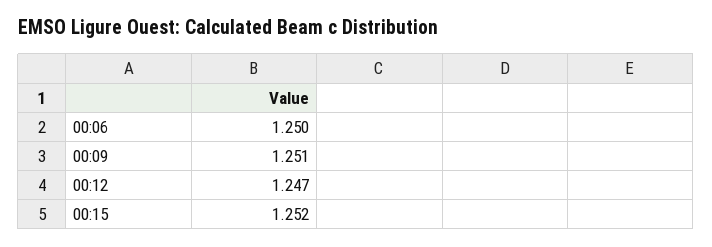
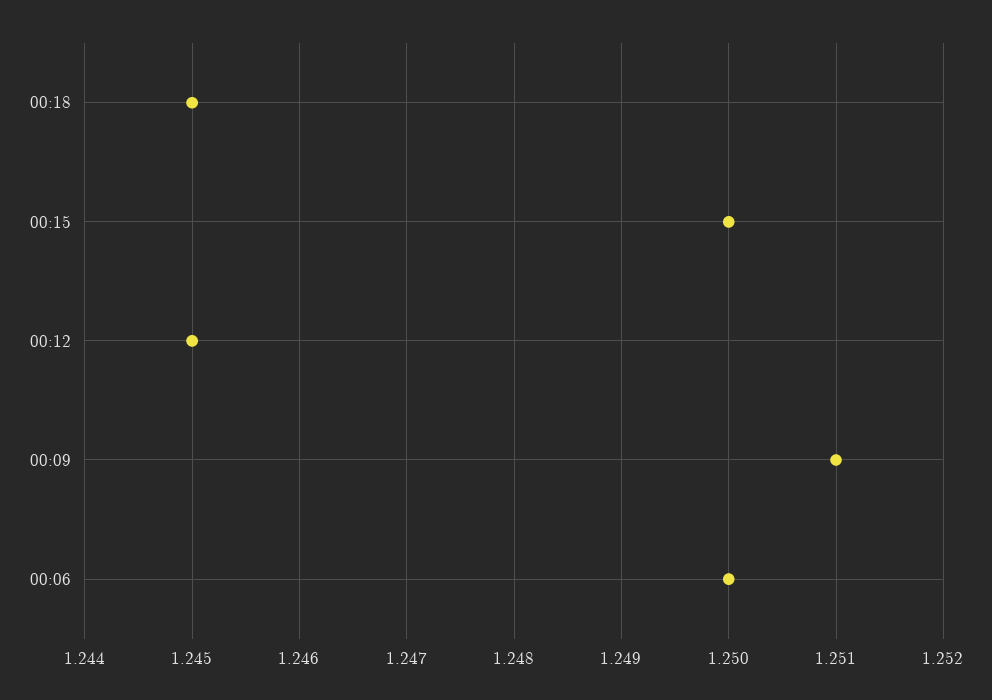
00:12: 1.247 -> 1.245
00:15: 1.252 -> 1.25
00:18: none -> 1.245

